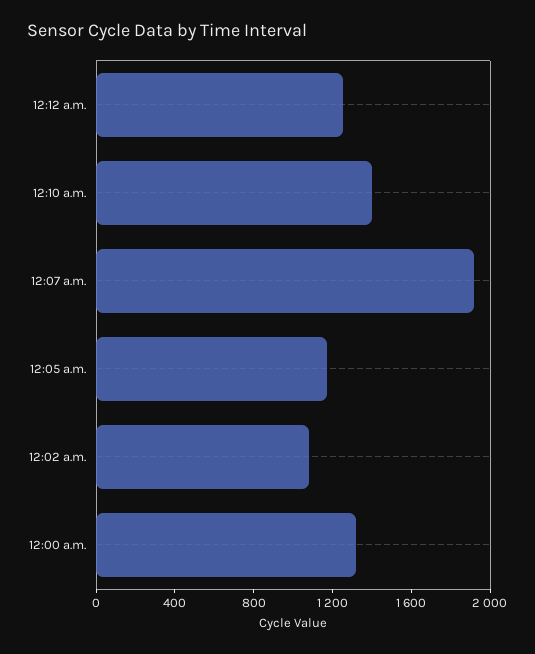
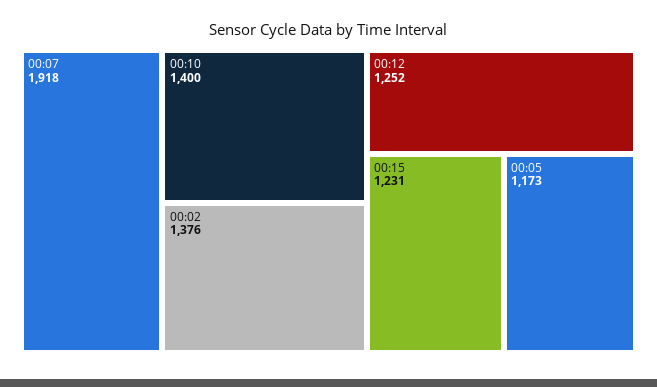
12:02 a.m.: 1100 -> 1376
12:00 a.m.: 1300 -> none
00:15: none -> 1231

